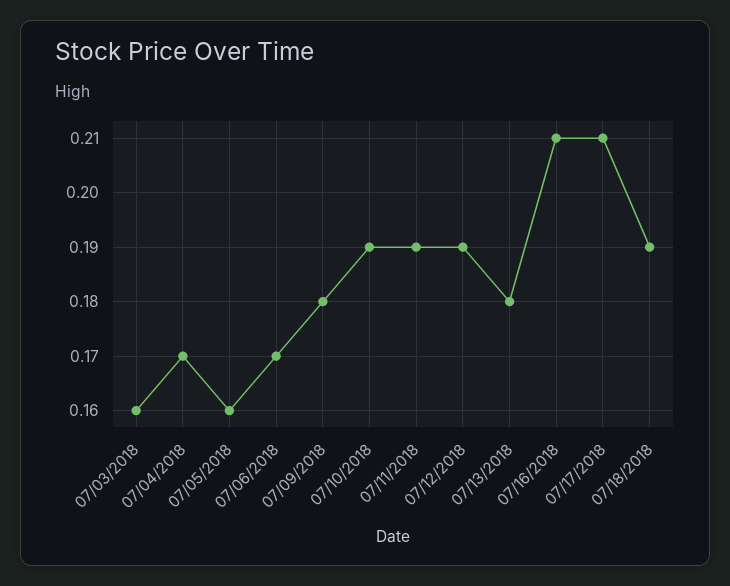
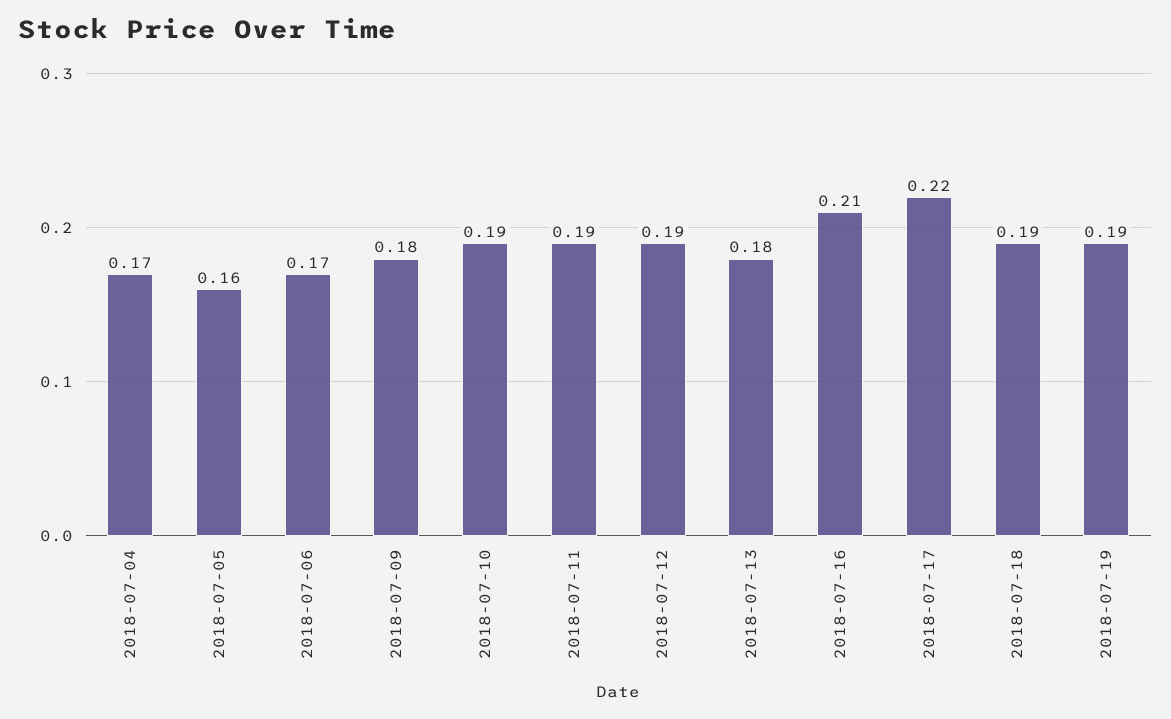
07/03/2018: 0.16 -> none
07/17/2018: 0.21 -> 0.22
2018-07-19: none -> 0.19

